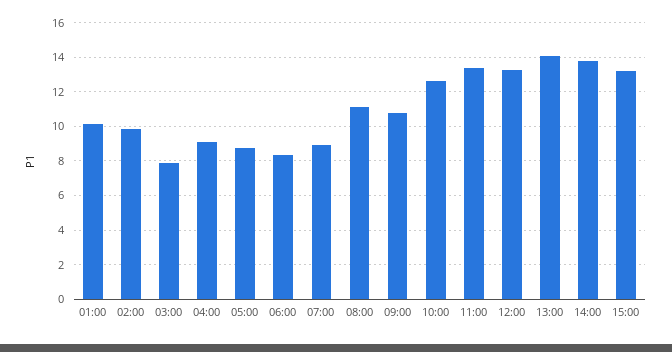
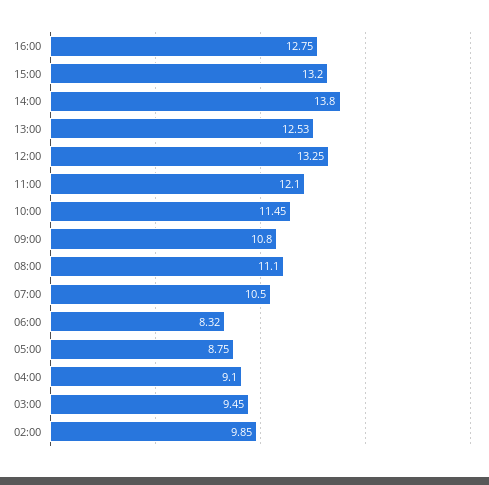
01:00: 10 -> none
03:00: 8 -> 9.45
07:00: 9 -> 10.5
10:00: 12.5 -> 11.45
11:00: 13.5 -> 12.1
13:00: 14 -> 12.53
16:00: none -> 12.75

